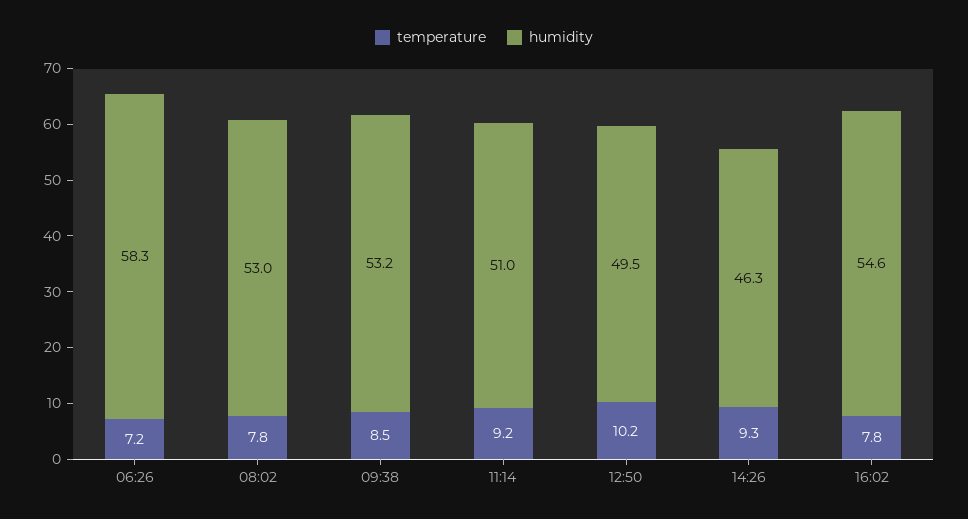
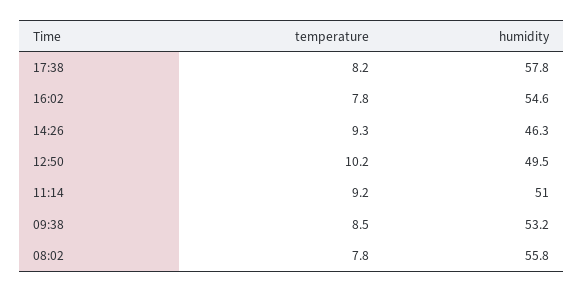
temperature, 06:26: 7.2 -> none
humidity, 06:26: 58.3 -> none
humidity, 08:02: 53 -> 55.8
temperature, 17:38: none -> 8.2
humidity, 17:38: none -> 57.8

